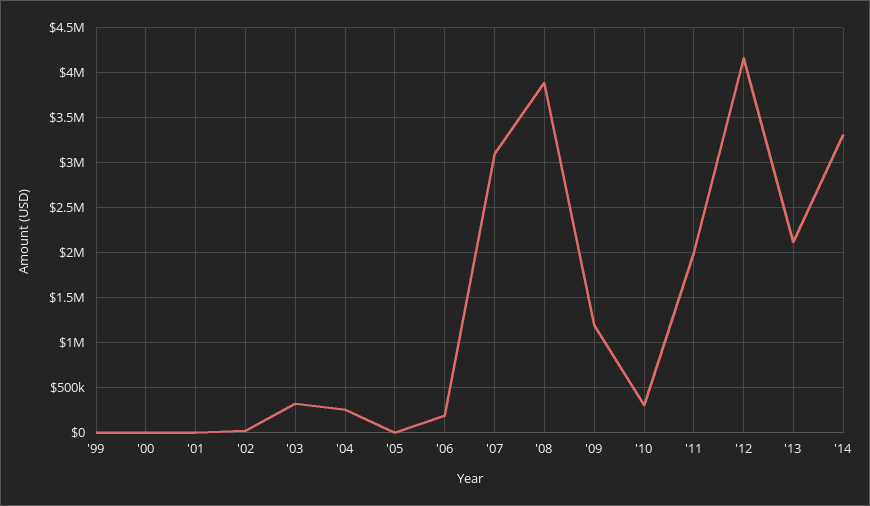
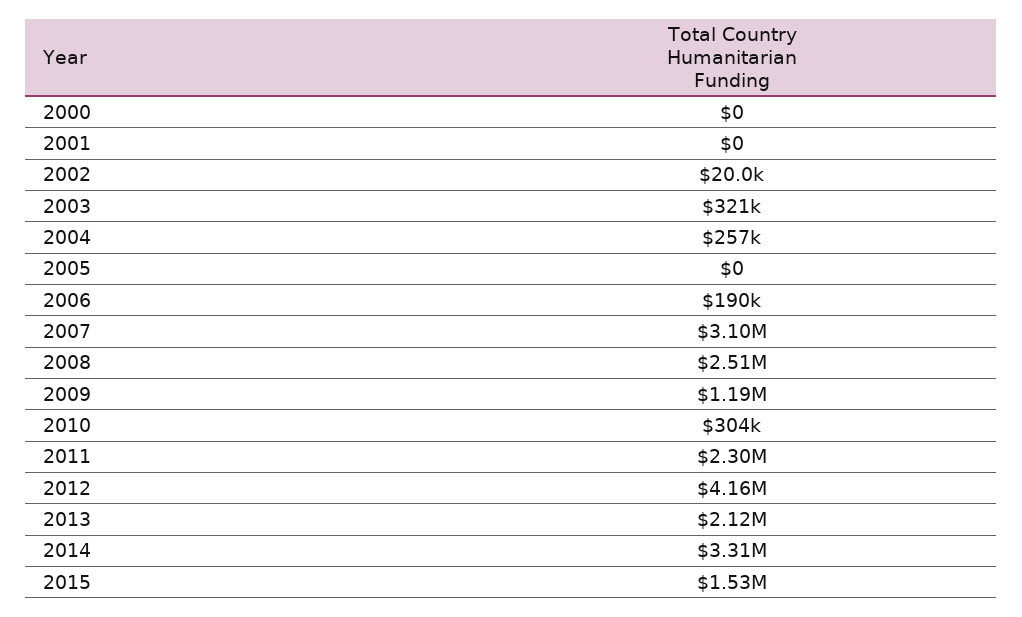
'99: 0 -> none
'08: 3900000 -> 2510000
'11: 2000000 -> 2300000
2015: none -> 1530000

